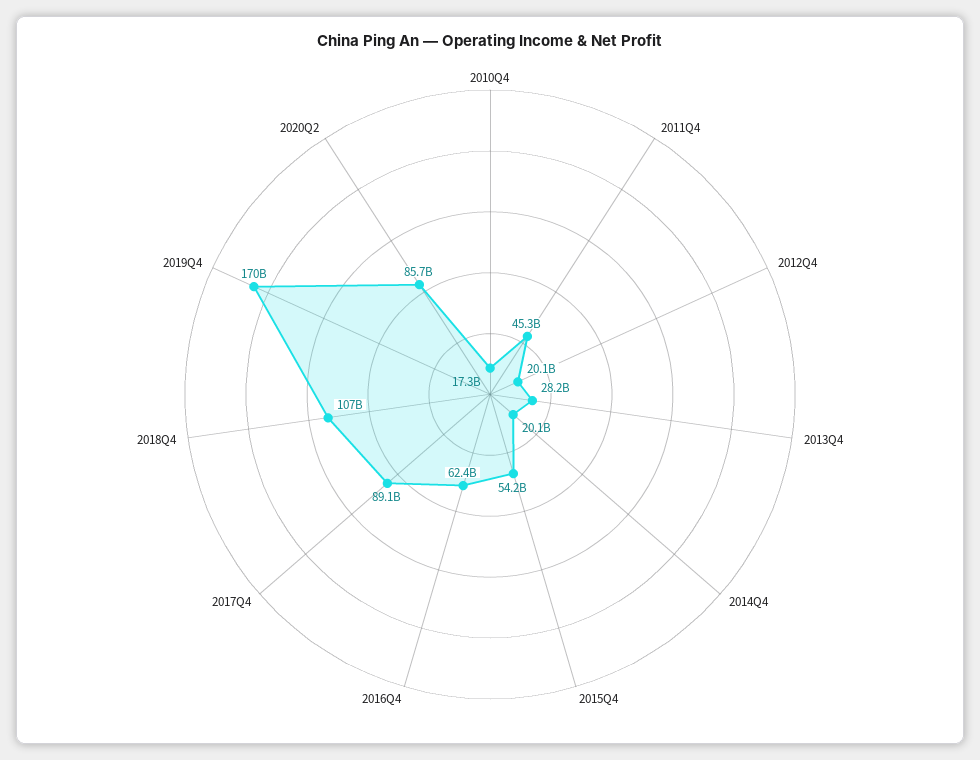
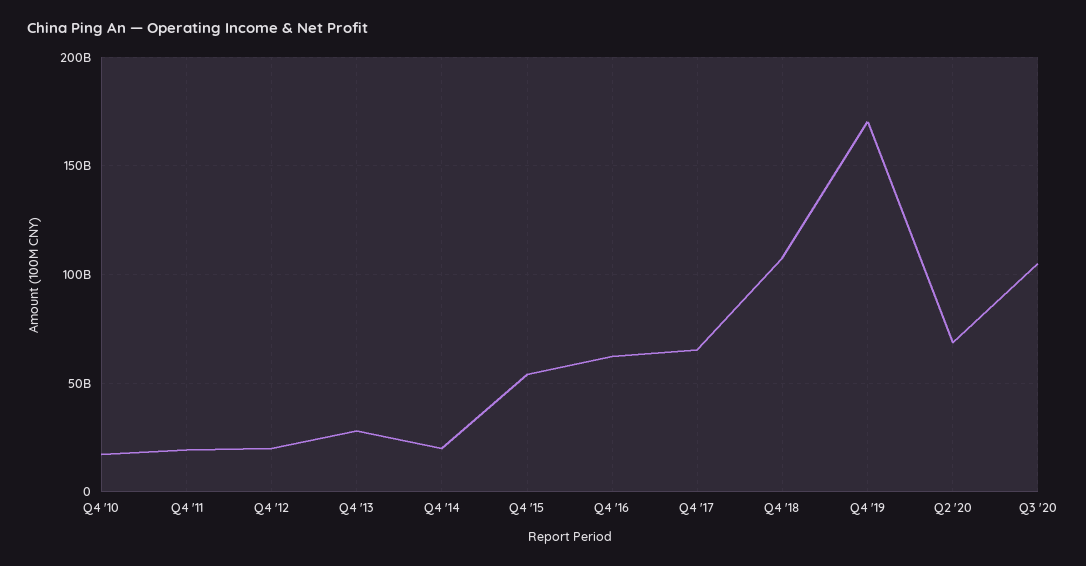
2011Q4: 45300000000 -> 20000000000
2017Q4: 89100000000 -> 65000000000
2020Q2: 85700000000 -> 70000000000
Q3 '20: none -> 105000000000

